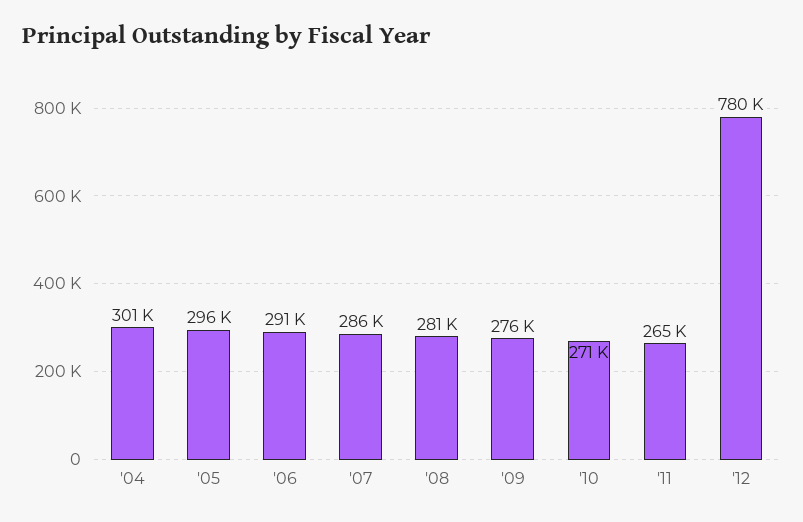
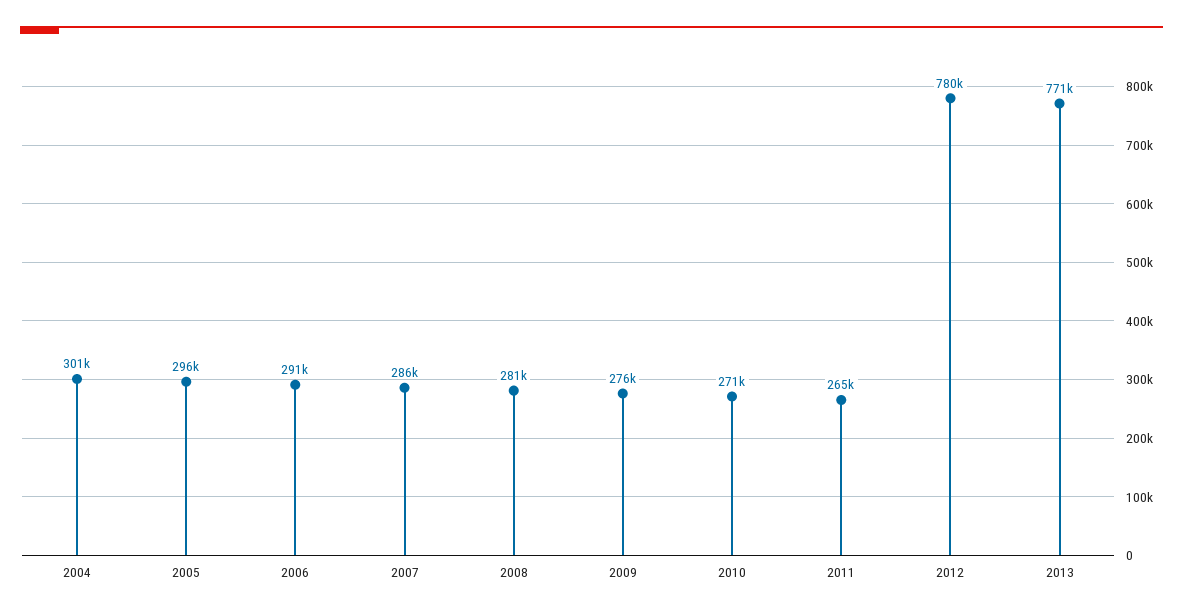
2013: none -> 771000

